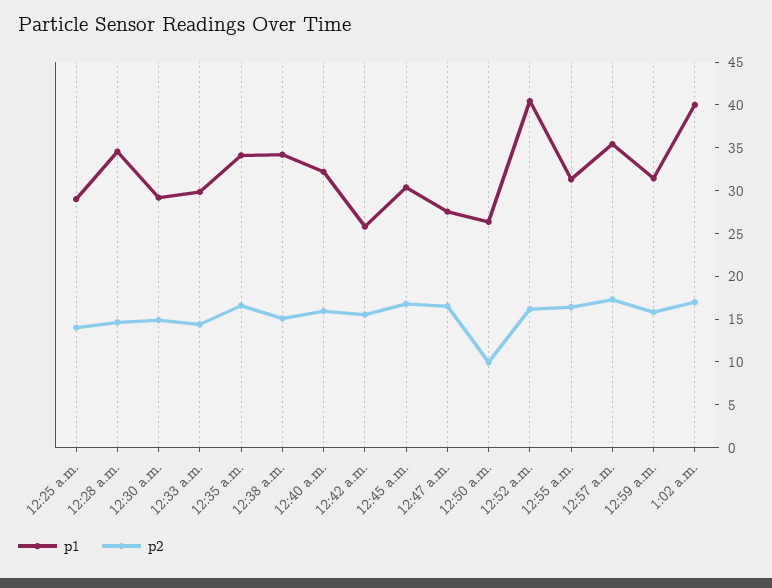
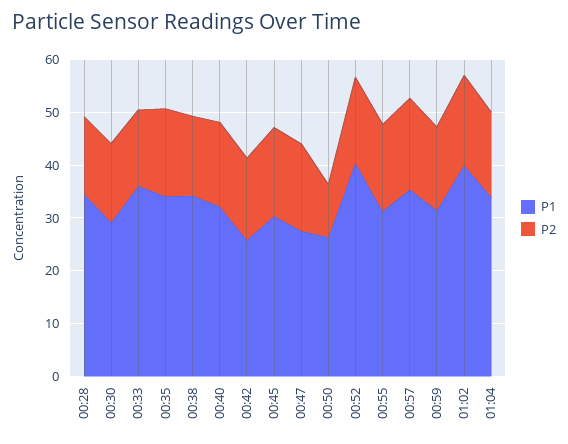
p1, 12:25 a.m.: 29 -> none
p2, 12:25 a.m.: 14 -> none
p1, 12:33 a.m.: 30 -> 36
p1, 01:04: none -> 34
p2, 01:04: none -> 16

